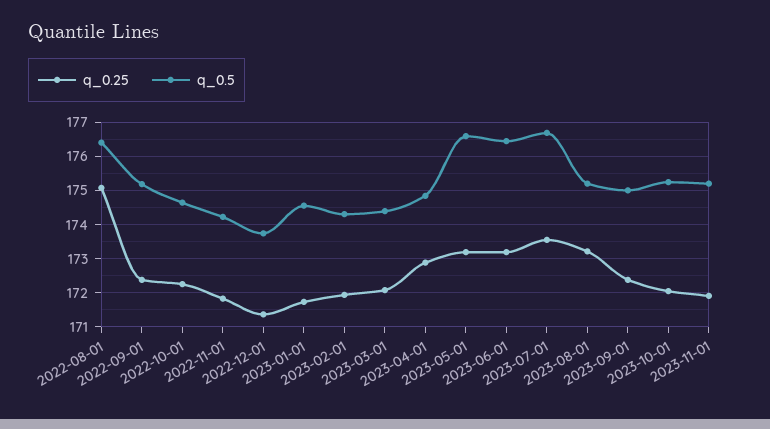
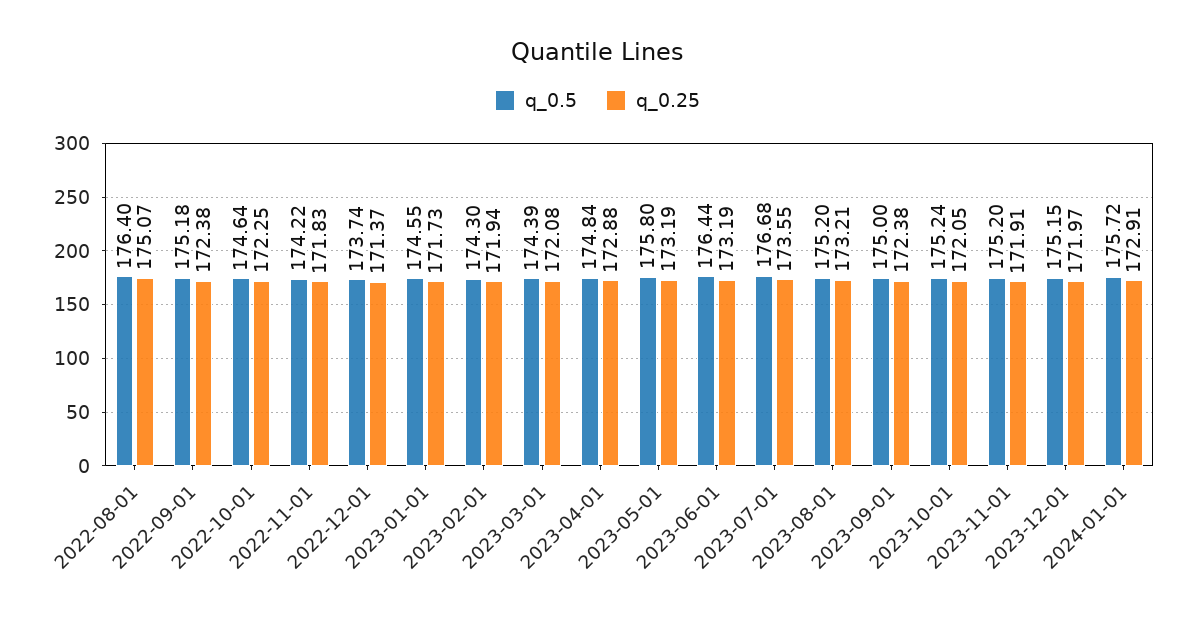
q_0.5, 2023-05-01: 176.6 -> 175.8
q_0.5, 2023-12-01: none -> 175.15
q_0.25, 2023-12-01: none -> 171.97
q_0.5, 2024-01-01: none -> 175.72
q_0.25, 2024-01-01: none -> 172.91

